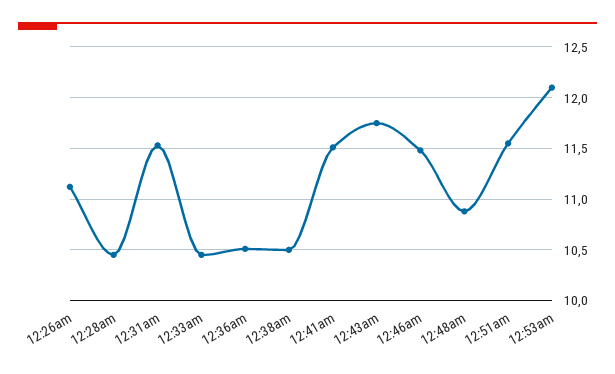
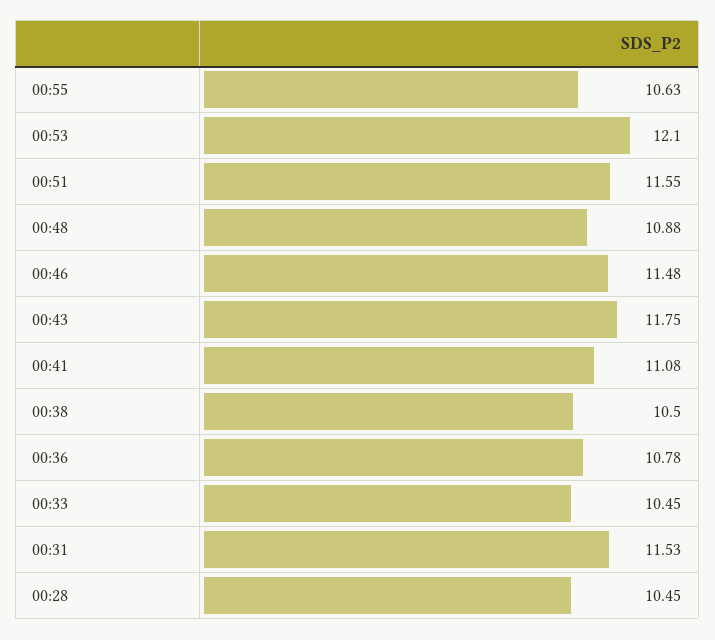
12:26am: 11.1 -> none
12:36am: 10.5 -> 10.78
12:41am: 11.5 -> 11.08
00:55: none -> 10.63

